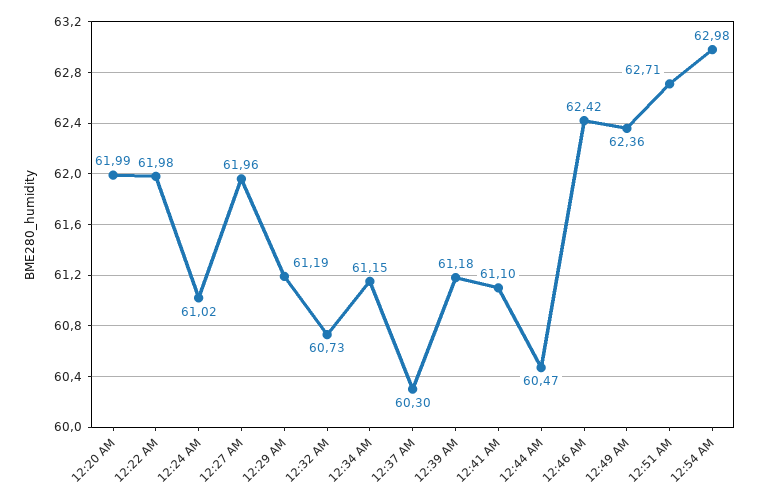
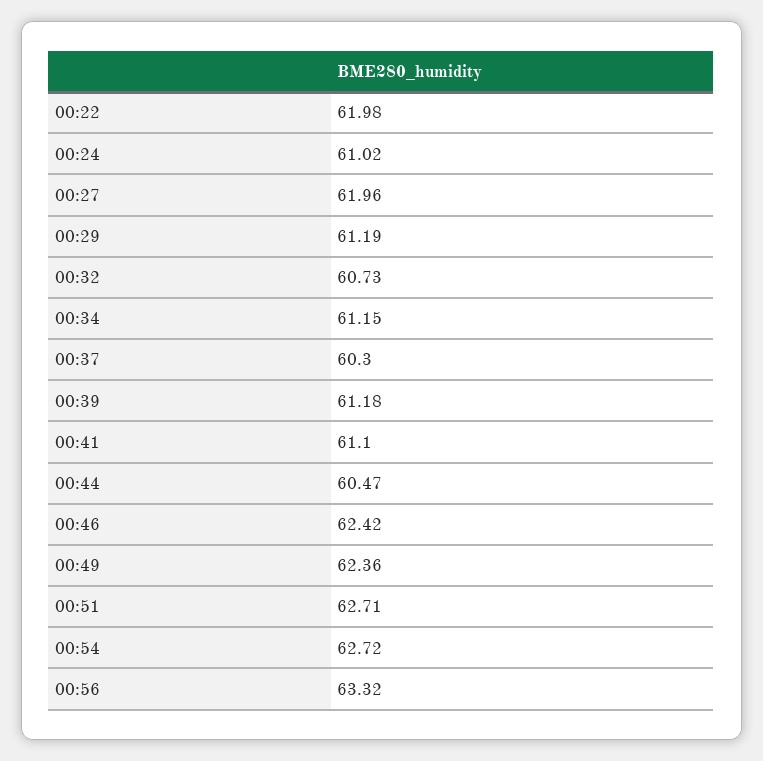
12:20 AM: 61.99 -> none
12:54 AM: 62.98 -> 62.72
00:56: none -> 63.32

